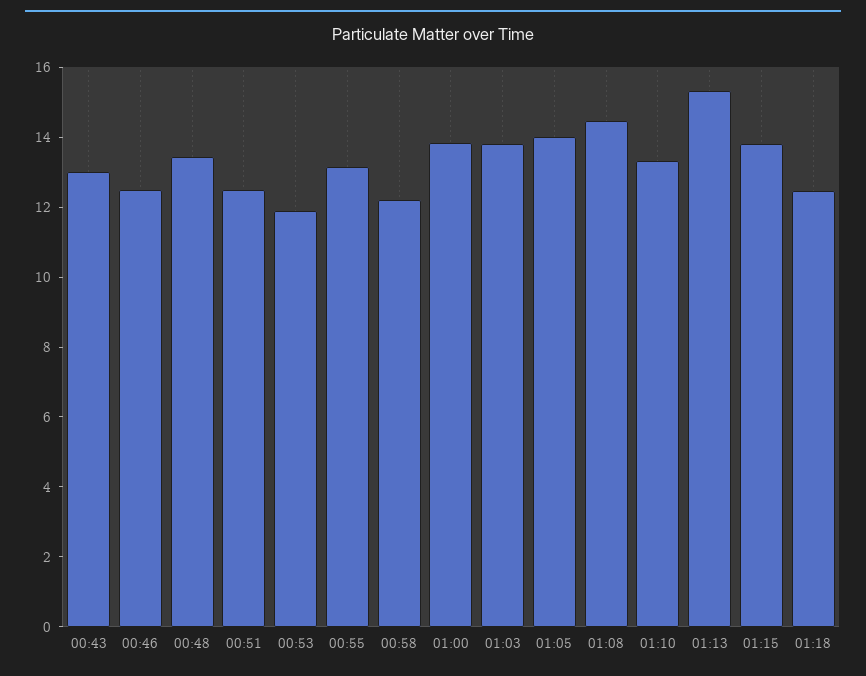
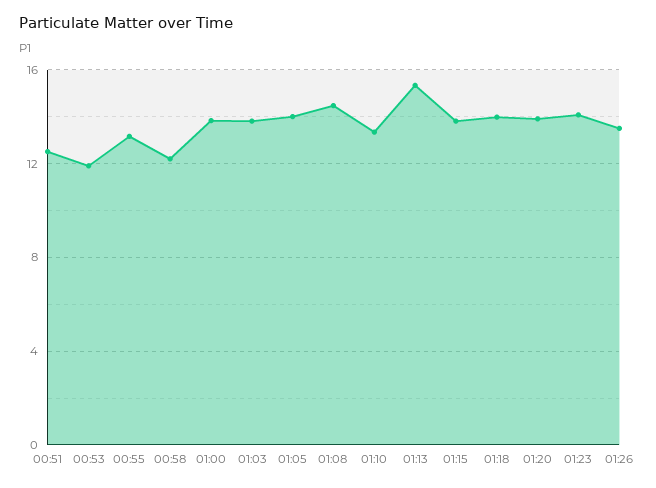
00:43: 13 -> none
00:46: 12.5 -> none
00:48: 13.5 -> none
01:18: 12.5 -> 14
01:20: none -> 14
01:23: none -> 14
01:26: none -> 13.5

